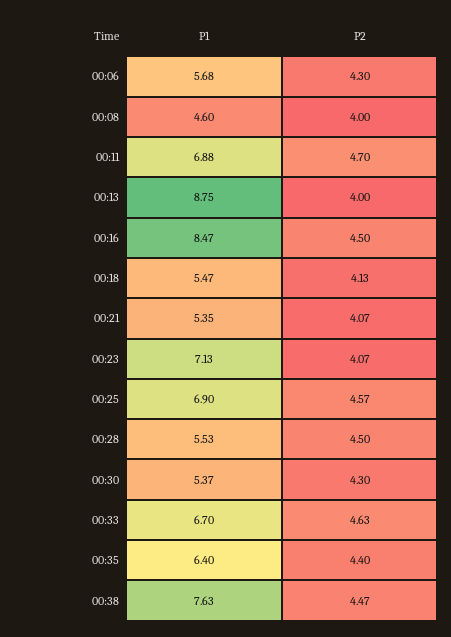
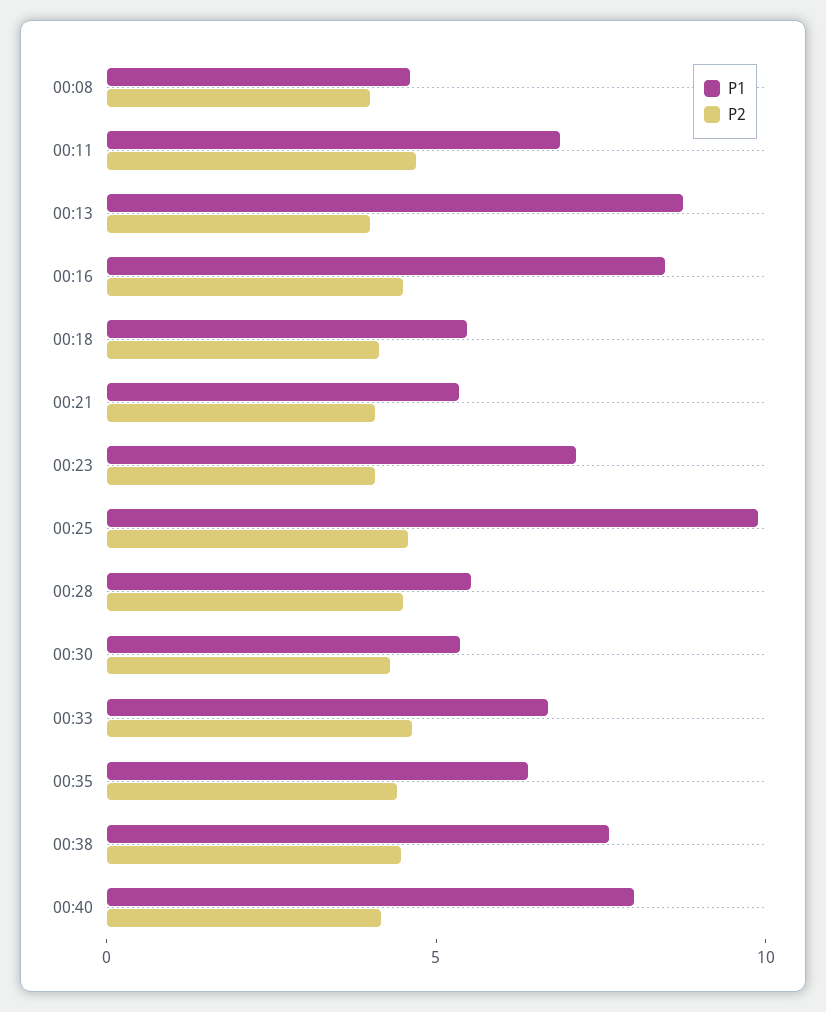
P1, 00:06: 5.68 -> none
P2, 00:06: 4.3 -> none
P1, 00:25: 6.9 -> 10
P1, 00:40: none -> 8
P2, 00:40: none -> 4

